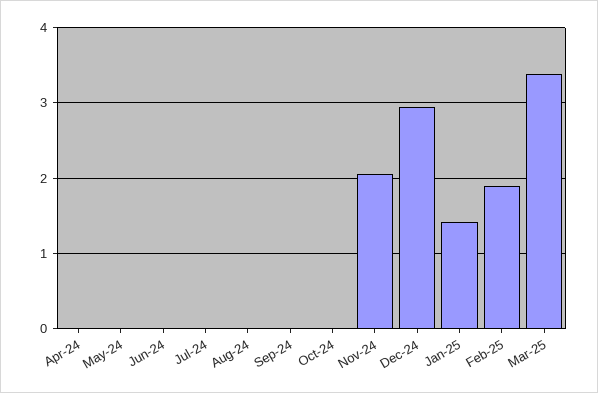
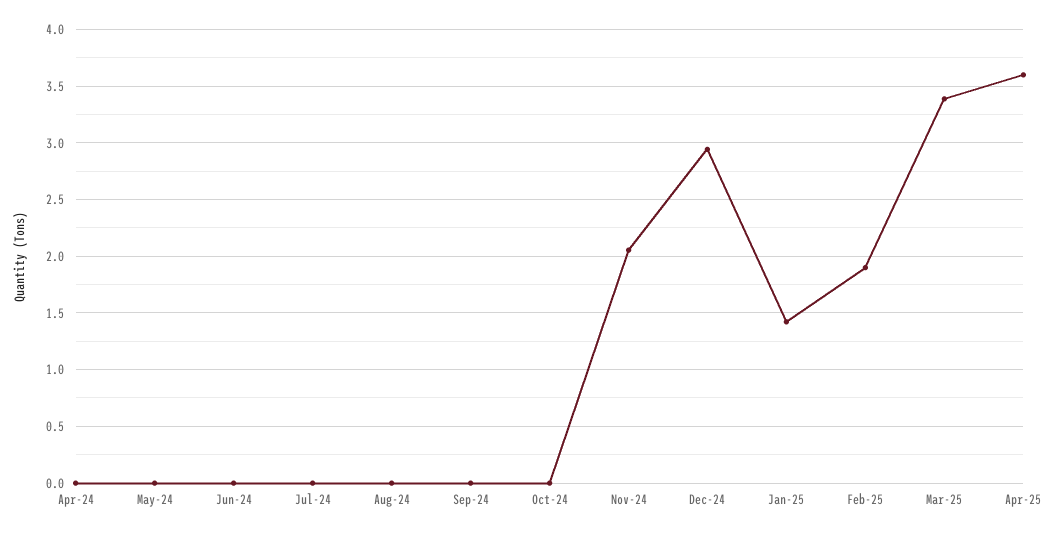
Apr-25: none -> 3.6

